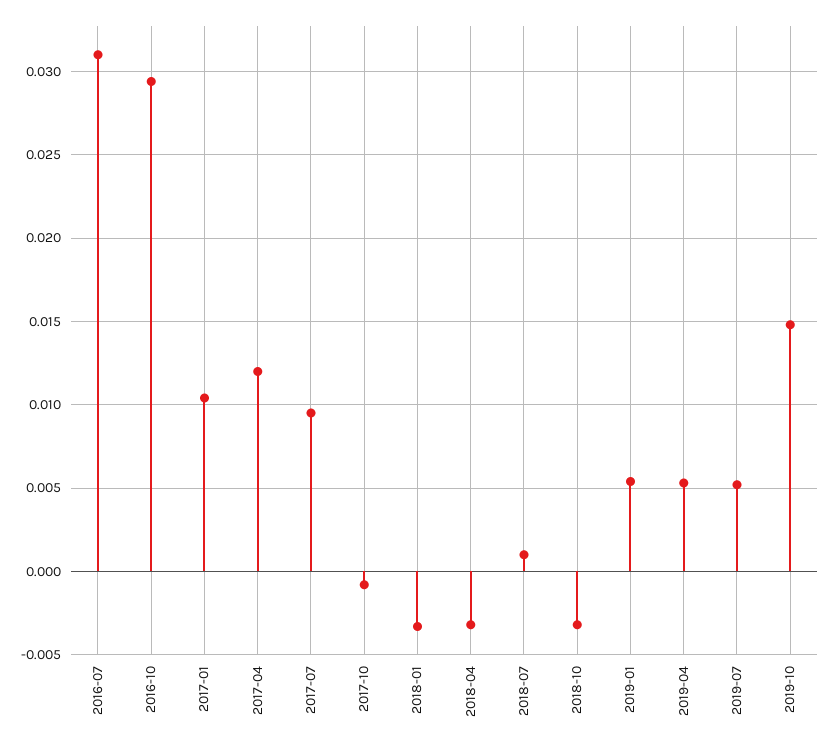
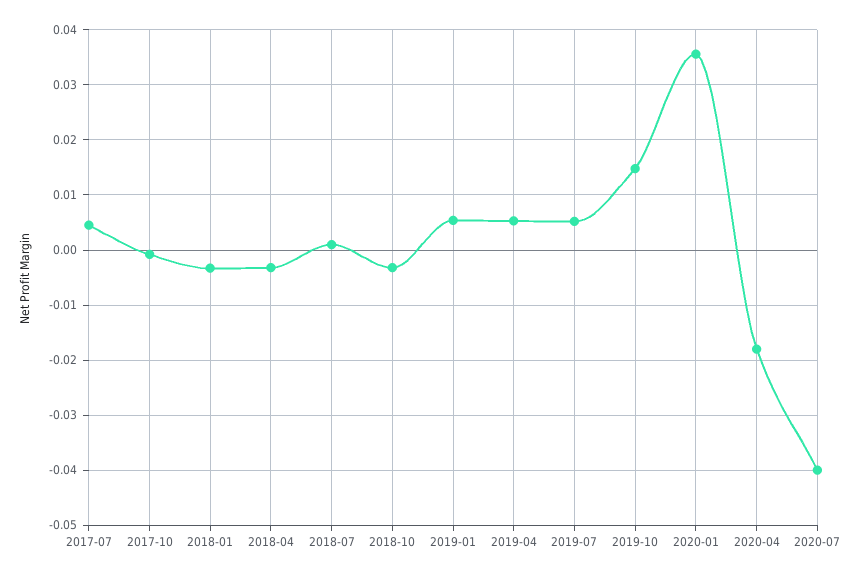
2016-07: 0.031 -> none
2016-10: 0.0295 -> none
2017-01: 0.0105 -> none
2017-04: 0.012 -> none
2017-07: 0.0095 -> 0.004
2020-01: none -> 0.036
2020-04: none -> -0.018
2020-07: none -> -0.04

